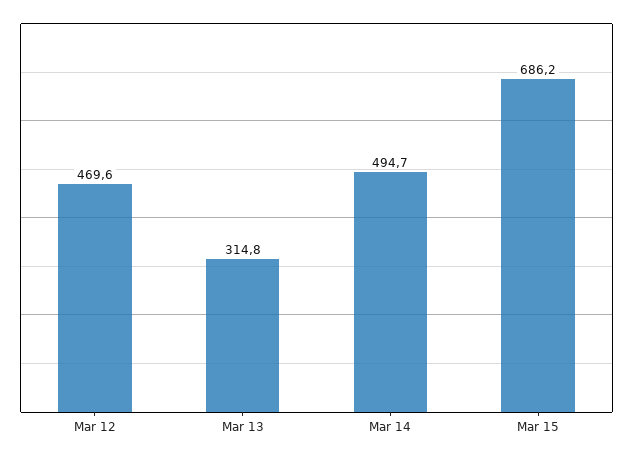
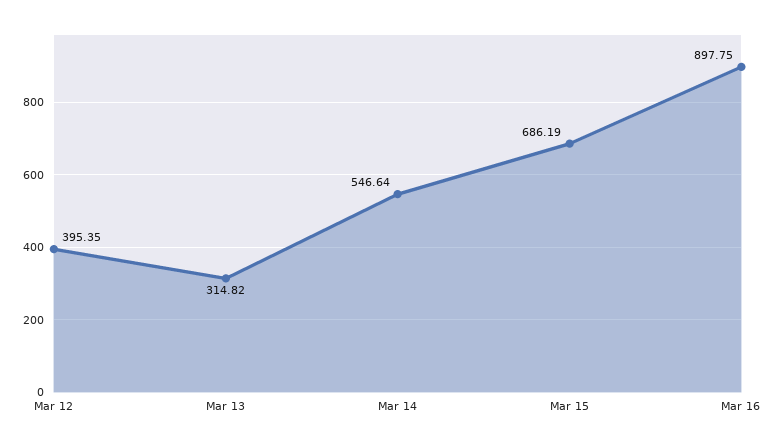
Mar 12: 469.6 -> 395.35
Mar 14: 494.7 -> 546.64
Mar 16: none -> 897.75

